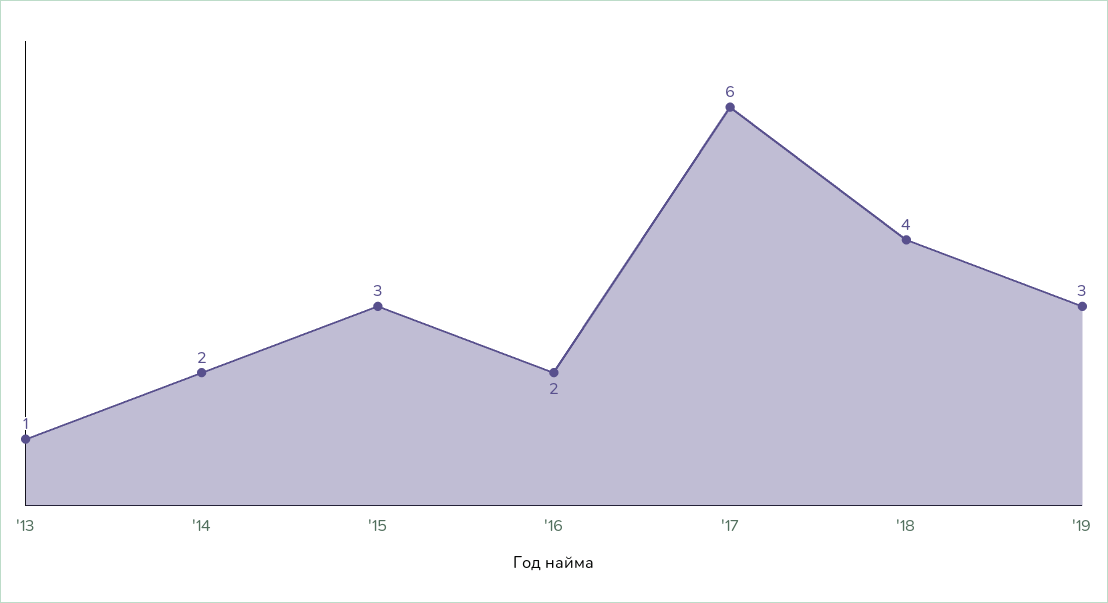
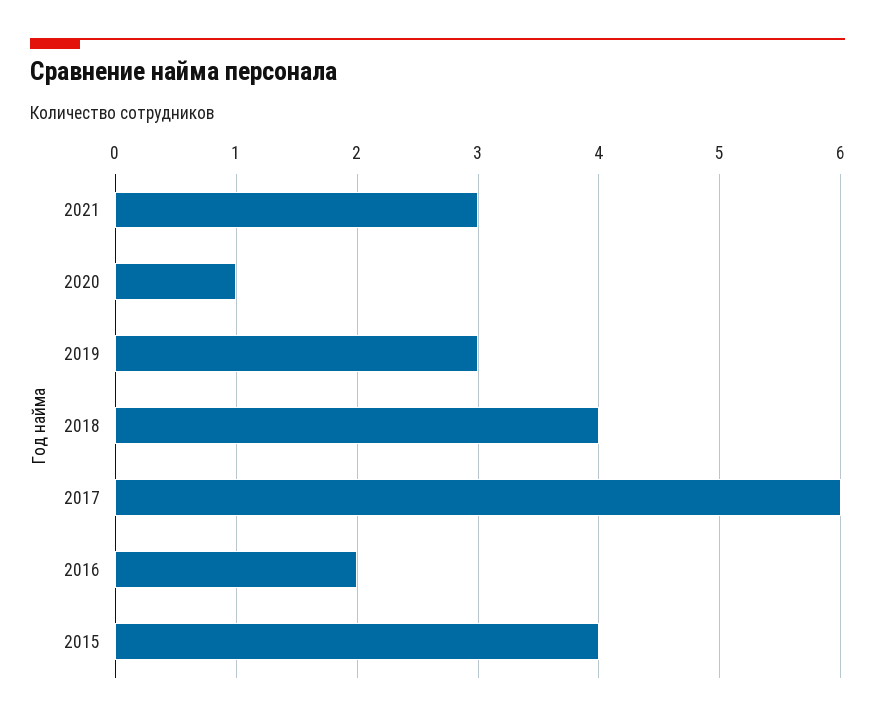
'13: 1 -> none
'14: 2 -> none
'15: 3 -> 4
2021: none -> 3
2020: none -> 1

